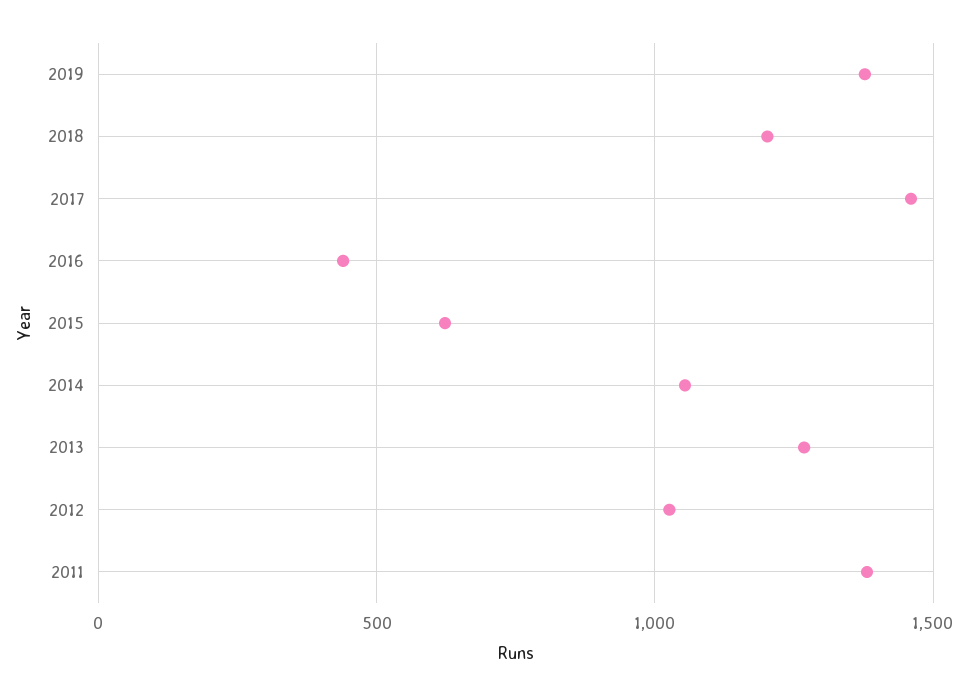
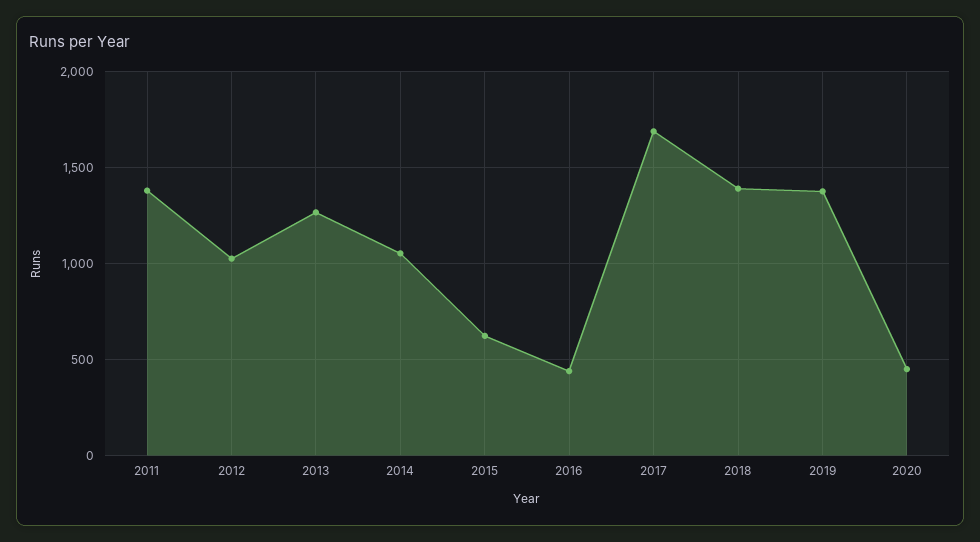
2018: 1200 -> 1400
2017: 1450 -> 1700
2020: none -> 450

